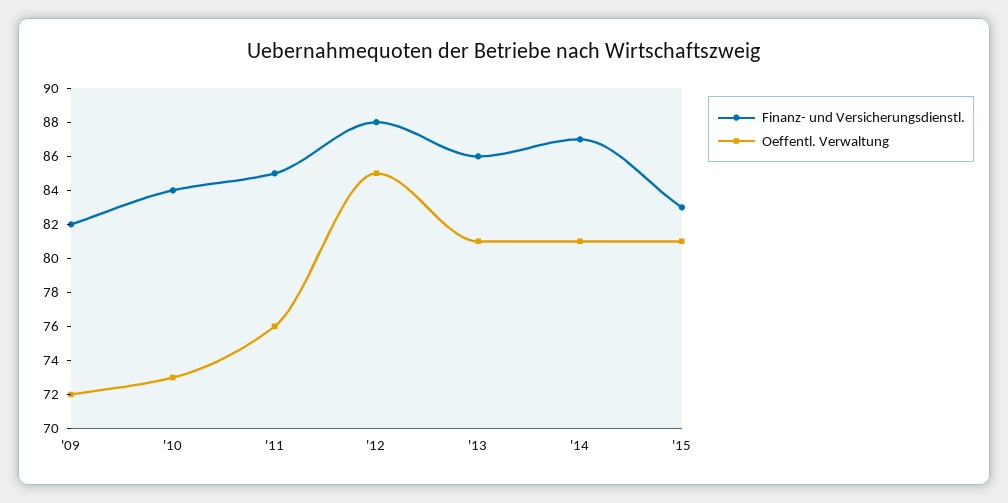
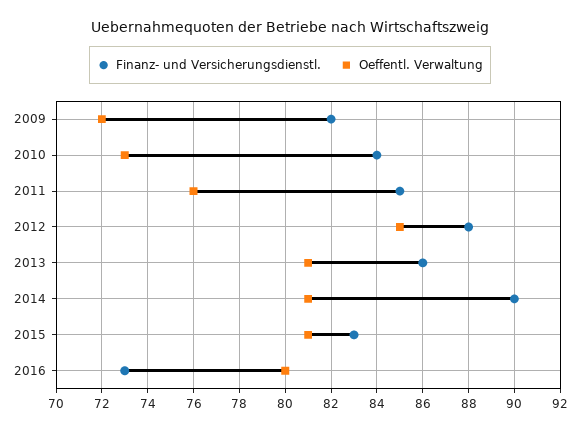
Finanz- und Versicherungsdienstl., '14: 87 -> 90
Finanz- und Versicherungsdienstl., 2016: none -> 73
Oeffentl. Verwaltung, 2016: none -> 80

